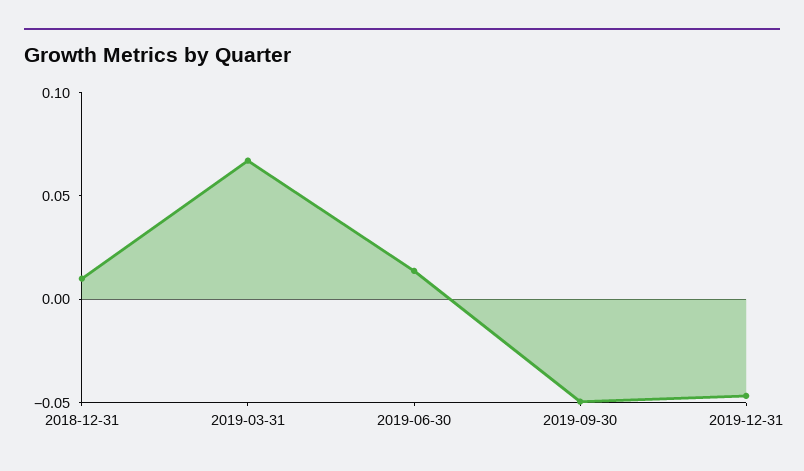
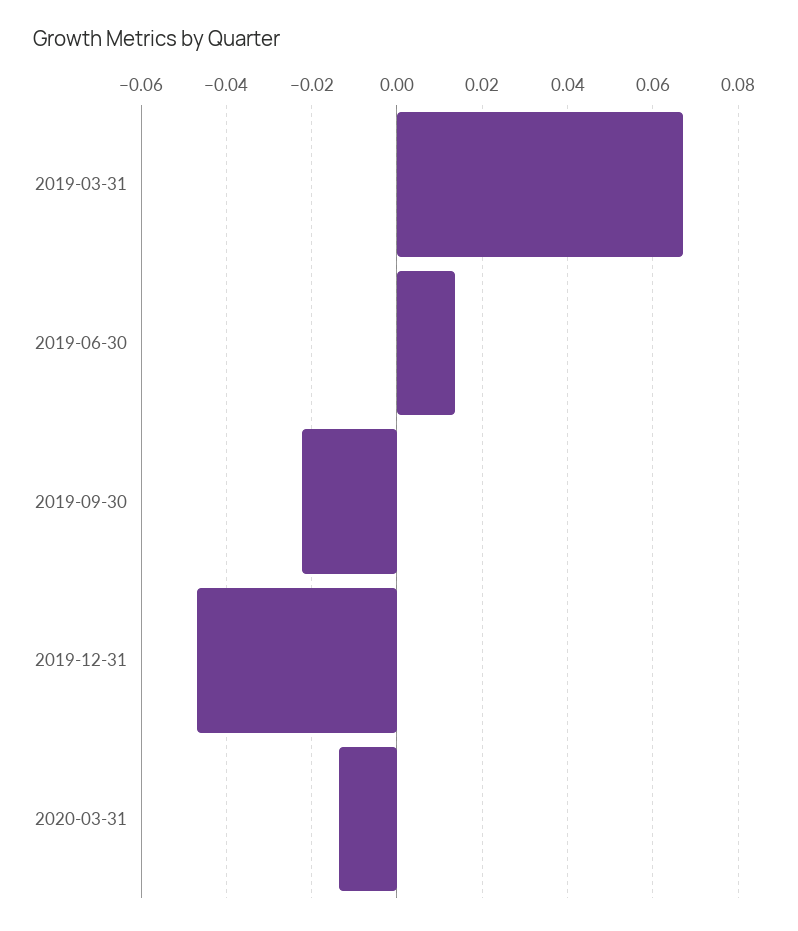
2018-12-31: 0.01 -> none
2019-09-30: -0.05 -> -0.022
2020-03-31: none -> -0.014

